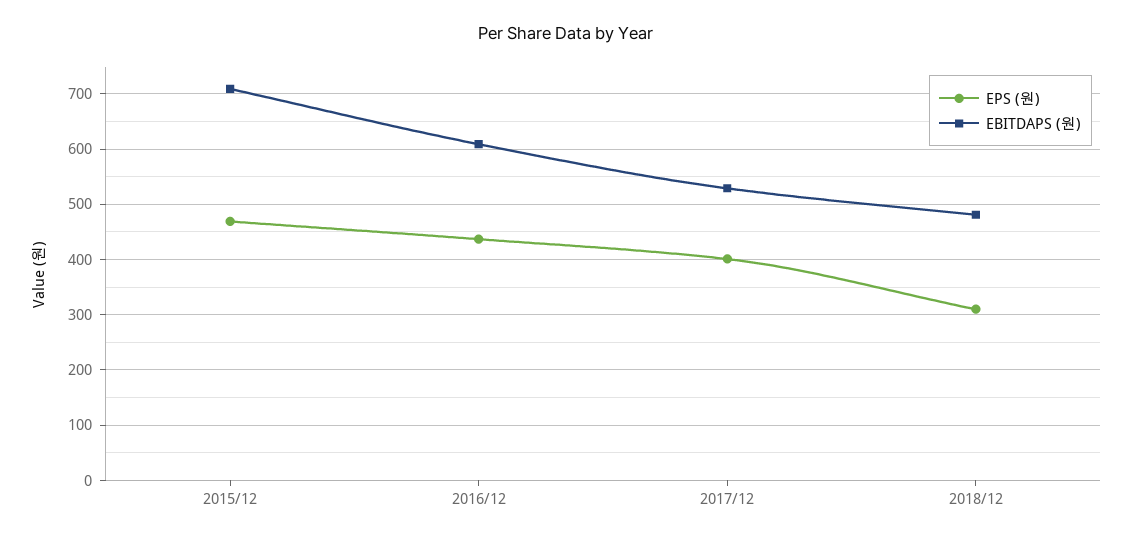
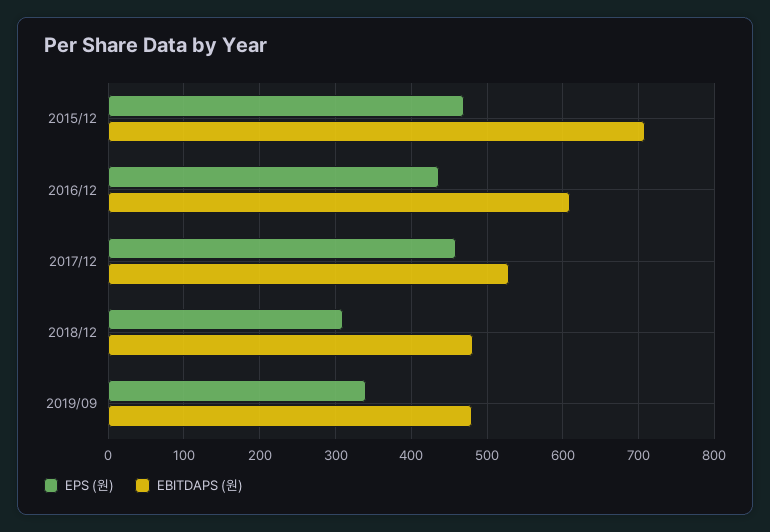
EPS (원), 2017/12: 400 -> 460
EPS (원), 2019/09: none -> 340
EBITDAPS (원), 2019/09: none -> 480

